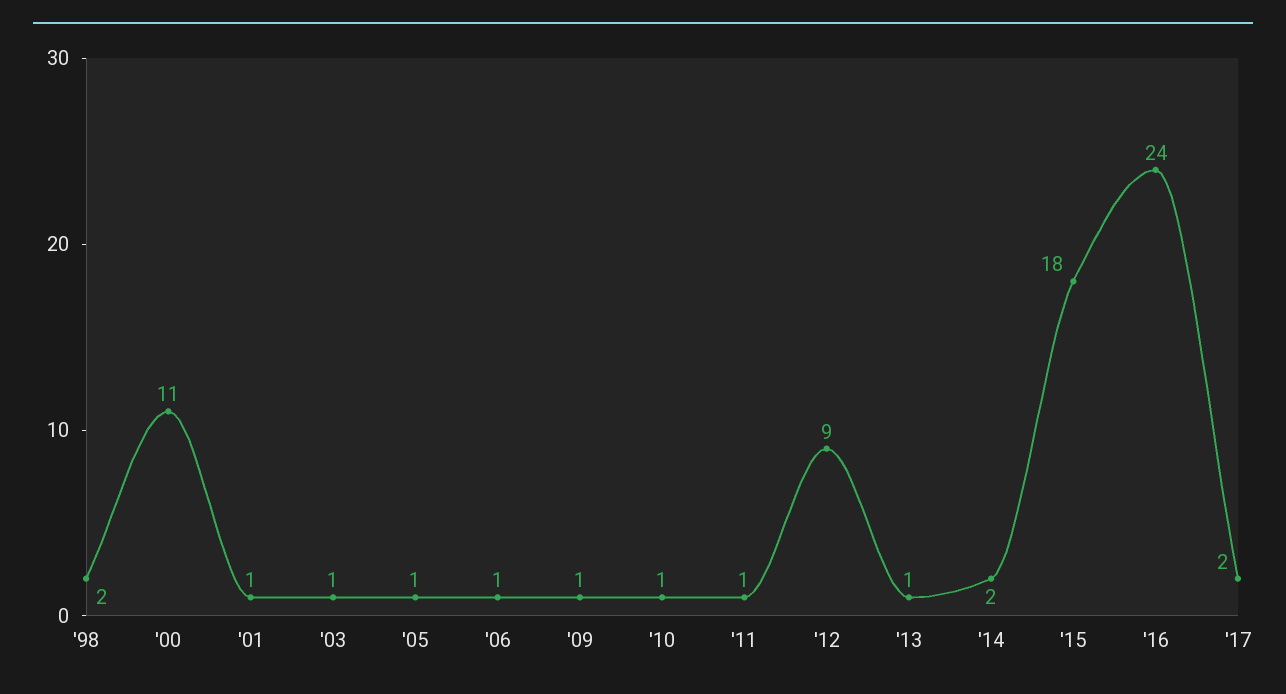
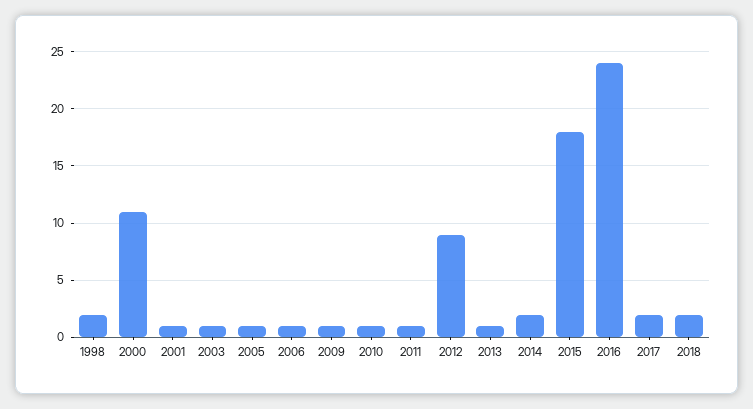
2018: none -> 2

